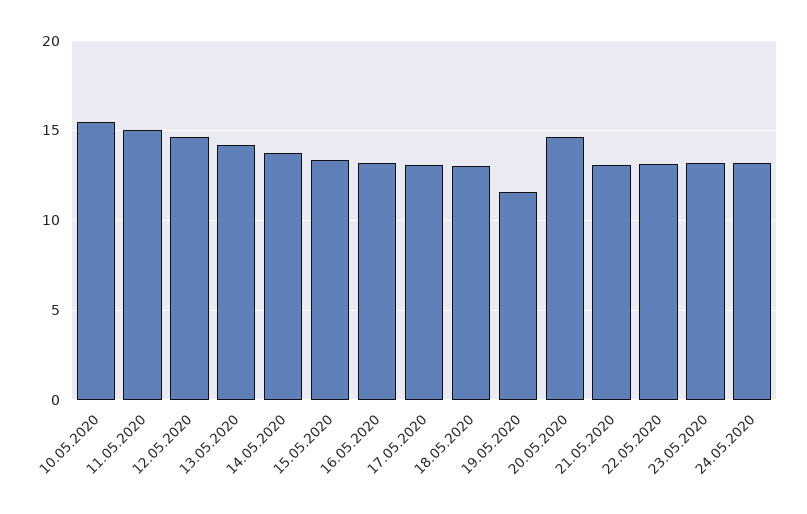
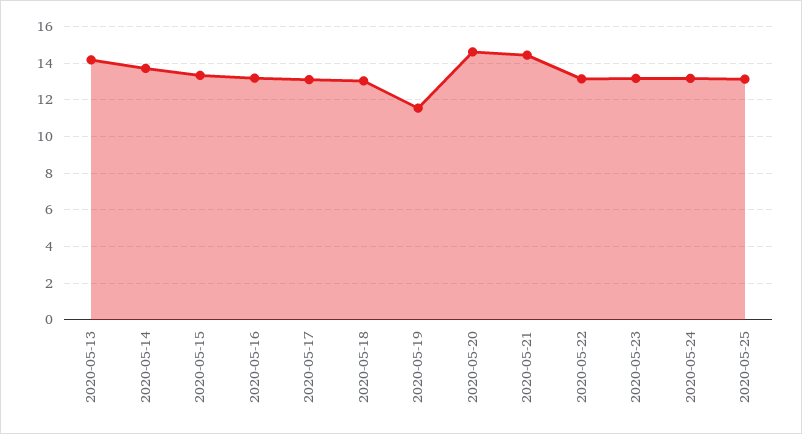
10.05.2020: 15.5 -> none
11.05.2020: 15 -> none
12.05.2020: 14.5 -> none
21.05.2020: 13 -> 14.5
2020-05-25: none -> 13

